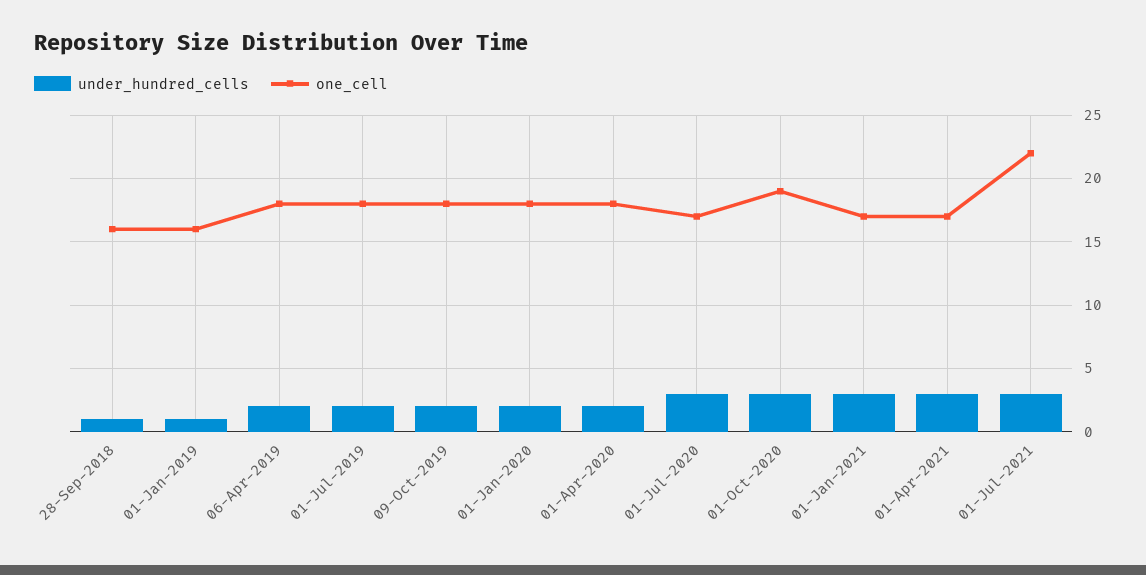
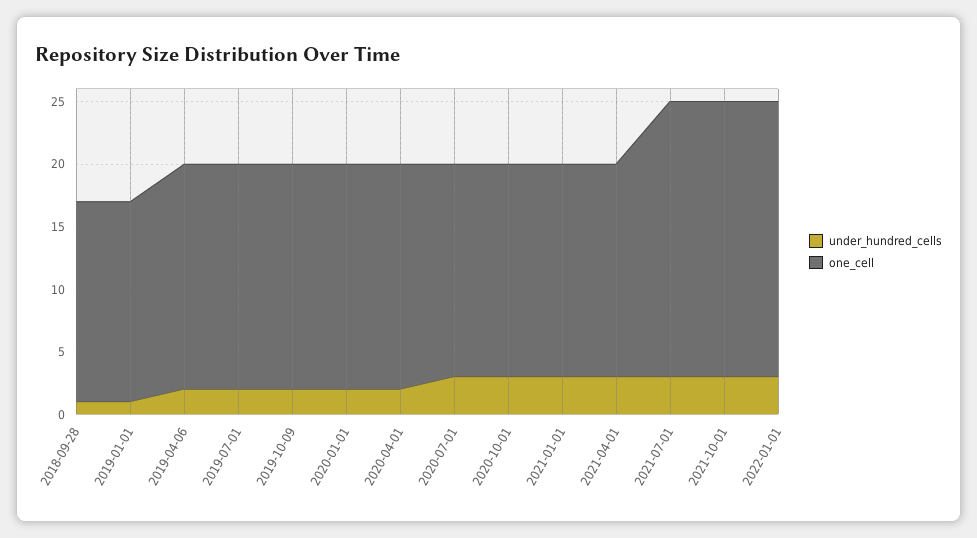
one_cell, 01-Oct-2020: 19 -> 17
under_hundred_cells, 2021-10-01: none -> 3
one_cell, 2021-10-01: none -> 22
under_hundred_cells, 2022-01-01: none -> 3
one_cell, 2022-01-01: none -> 22

